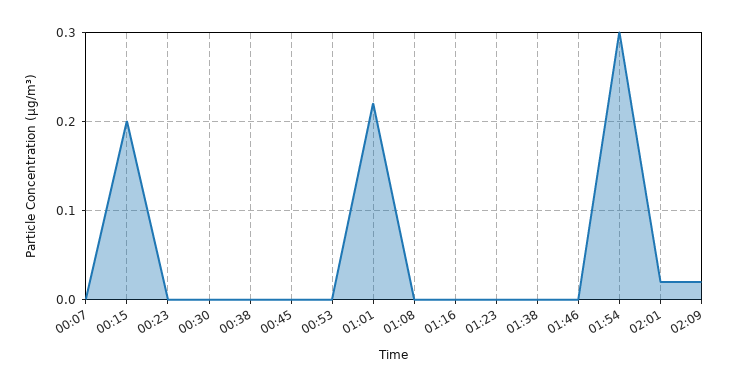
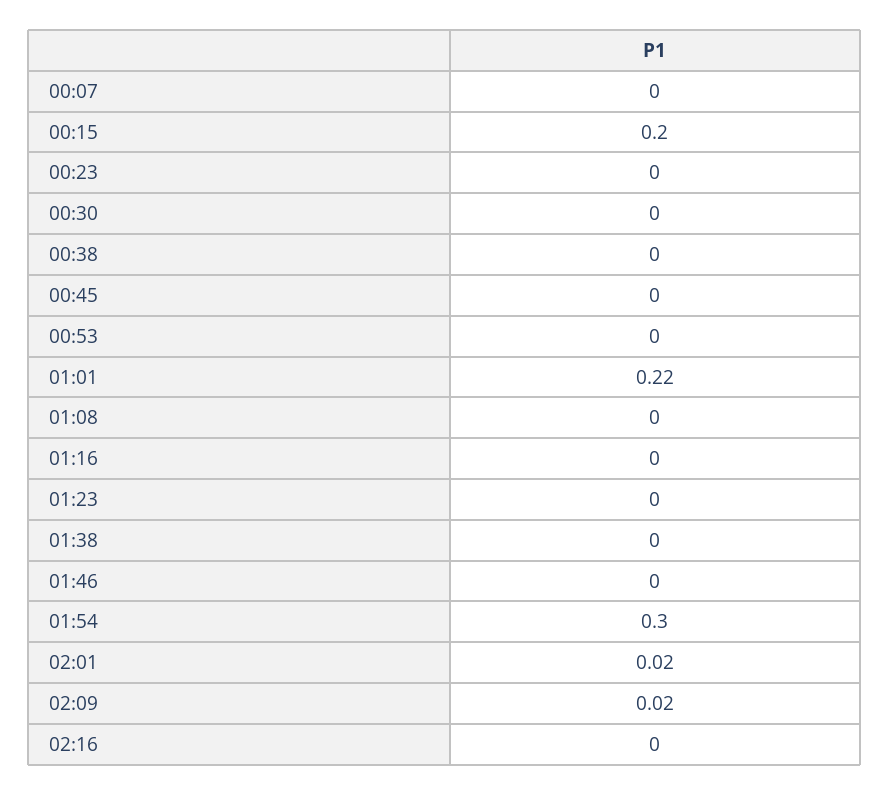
02:16: none -> 0

